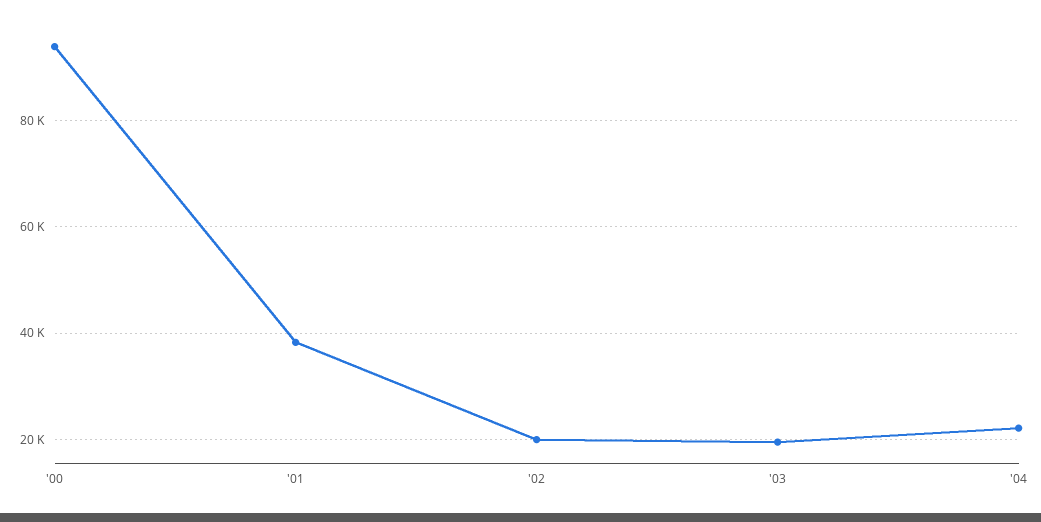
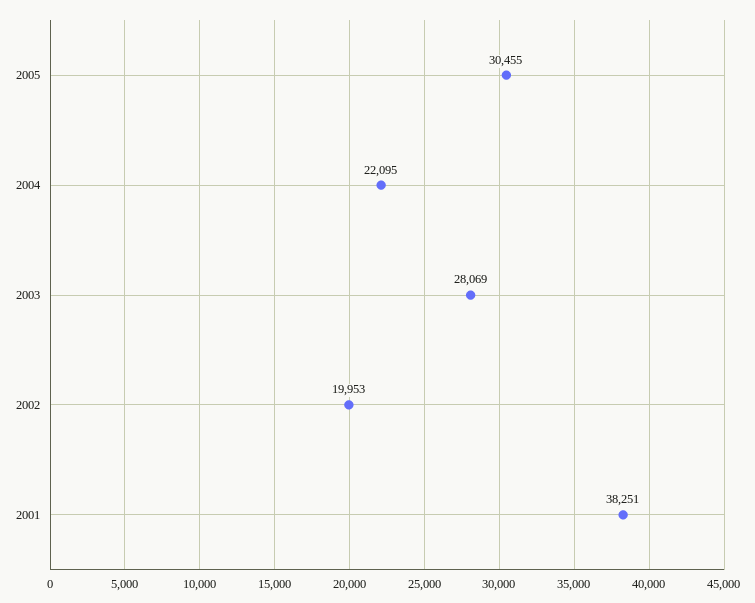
'00: 94000 -> none
'03: 20000 -> 28069
2005: none -> 30455

